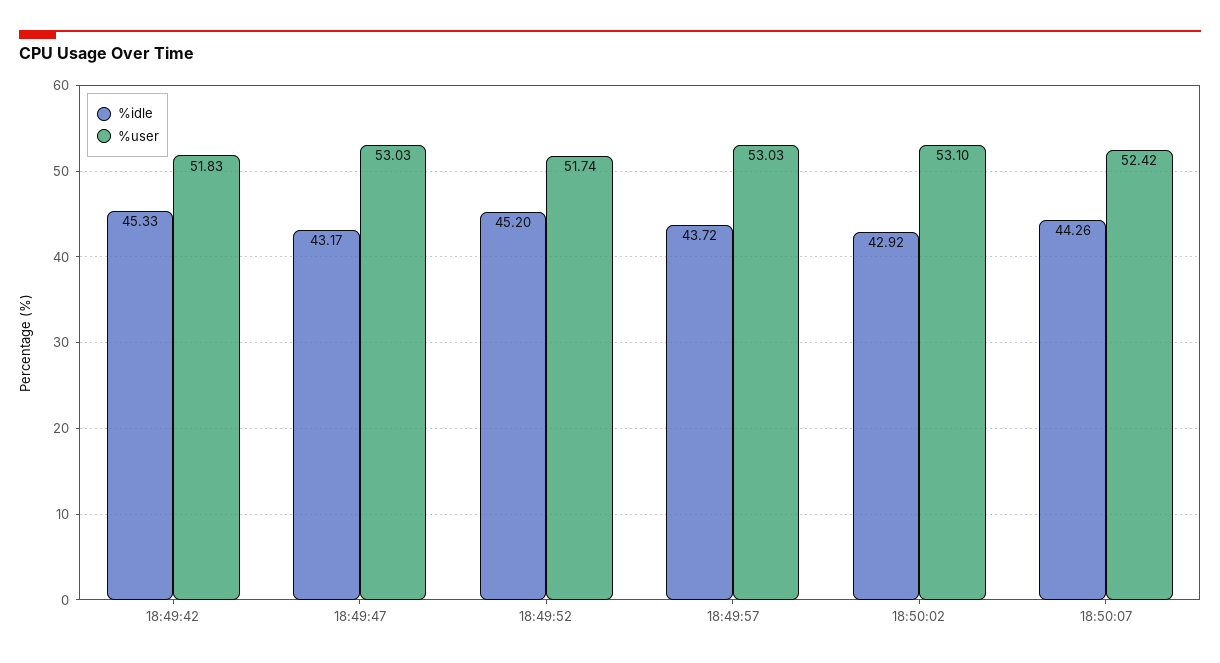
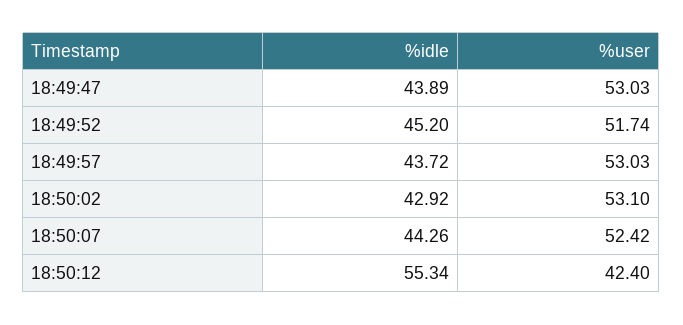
%idle, 18:49:42: 45.33 -> none
%user, 18:49:42: 51.83 -> none
%idle, 18:49:47: 43.17 -> 43.89
%idle, 18:50:12: none -> 55.34
%user, 18:50:12: none -> 42.4

